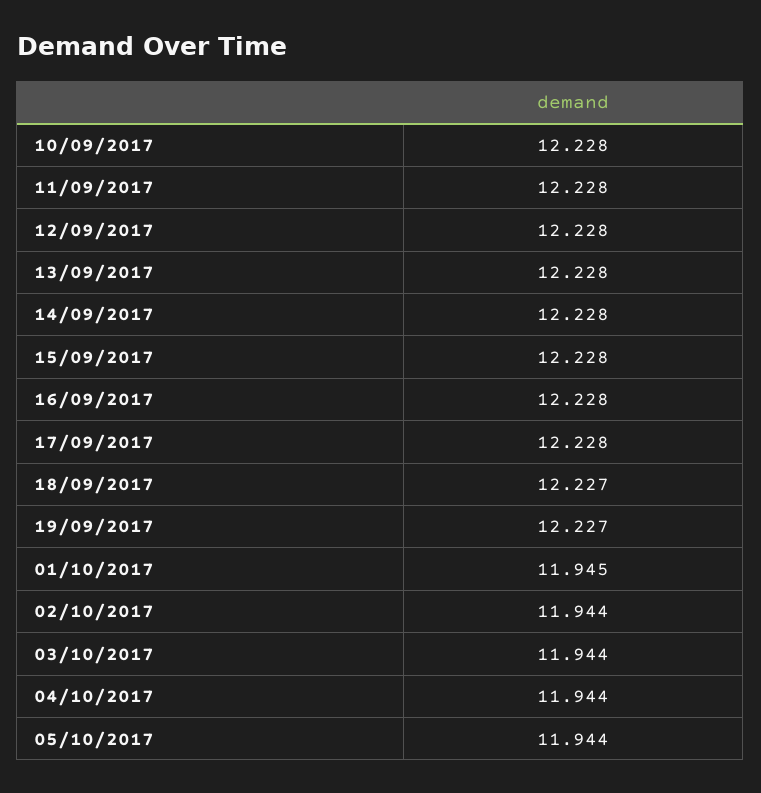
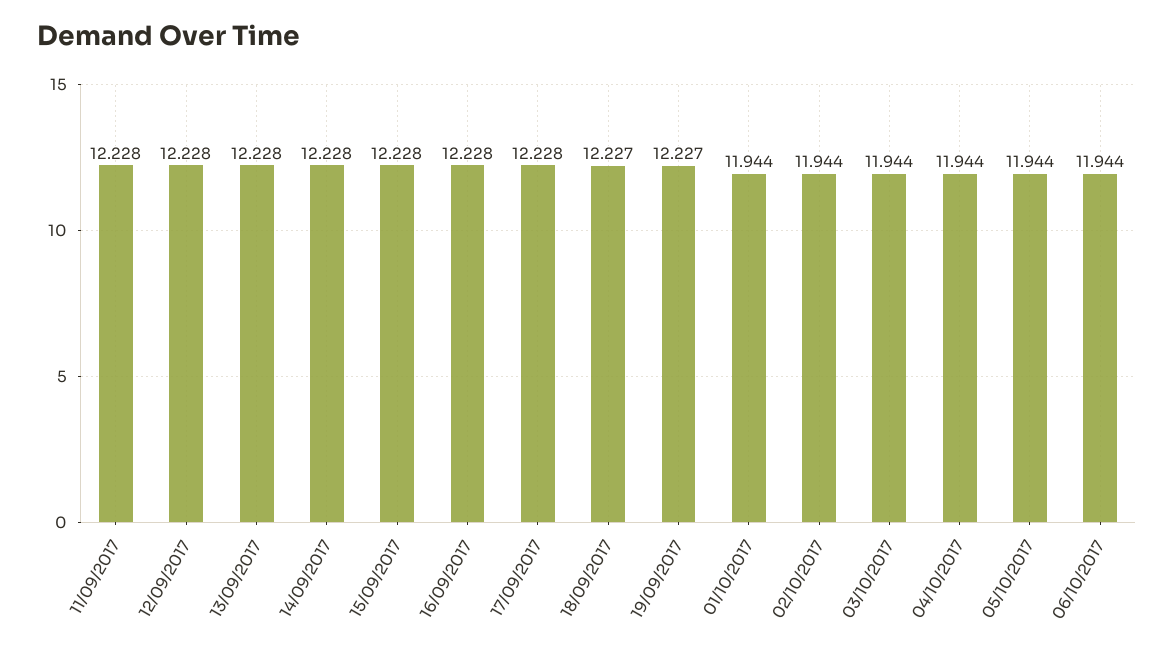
10/09/2017: 12.228 -> none
01/10/2017: 11.945 -> 11.944
06/10/2017: none -> 11.944

